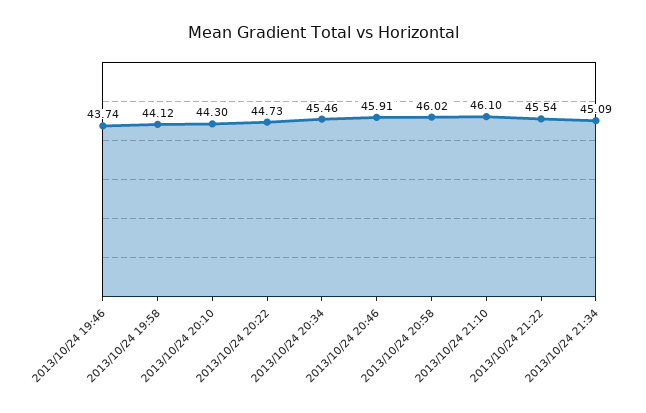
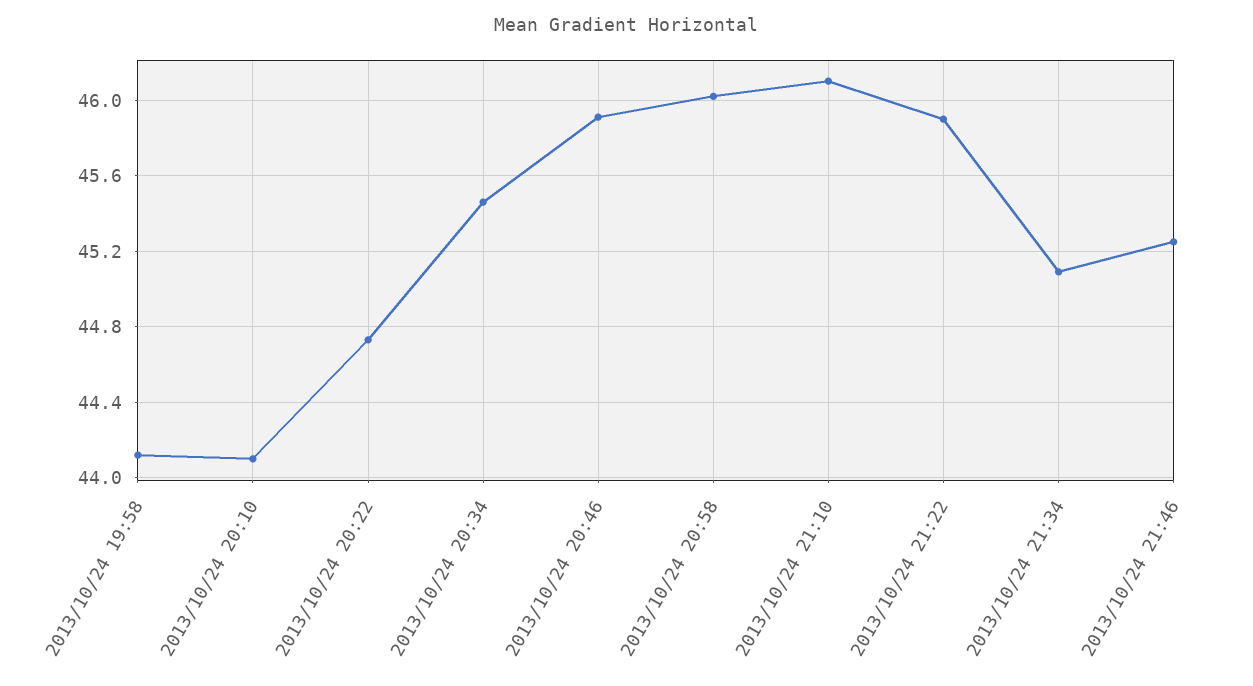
2013/10/24 19:46: 43.74 -> none
2013/10/24 20:10: 44.3 -> 44.1
2013/10/24 21:22: 45.54 -> 45.9
2013/10/24 21:46: none -> 45.25

